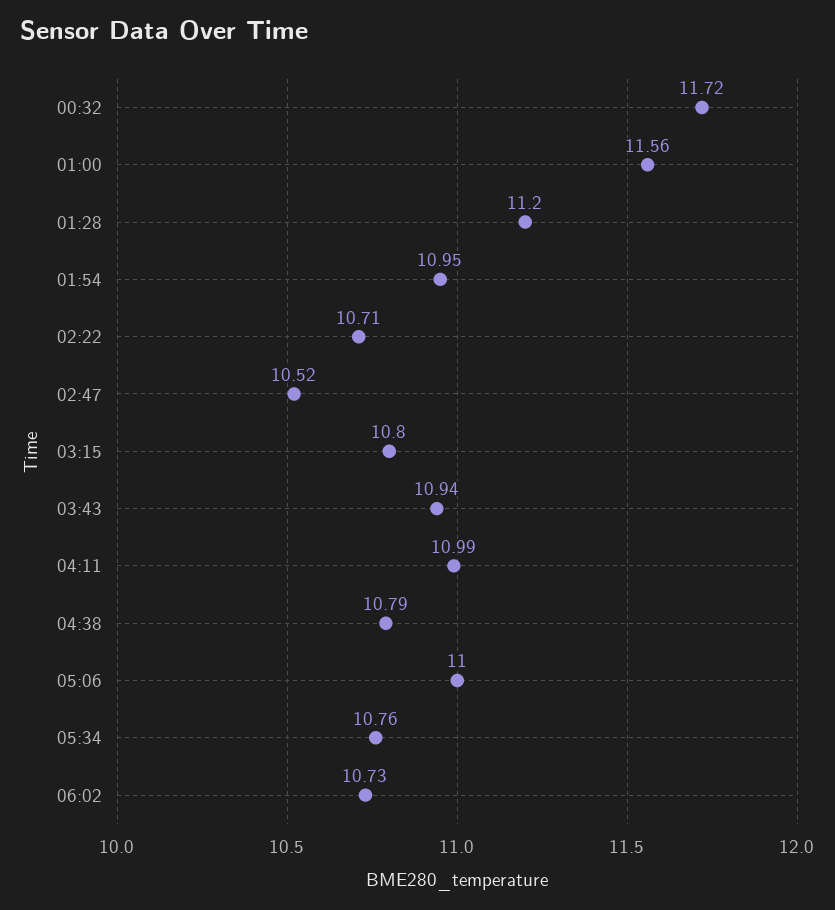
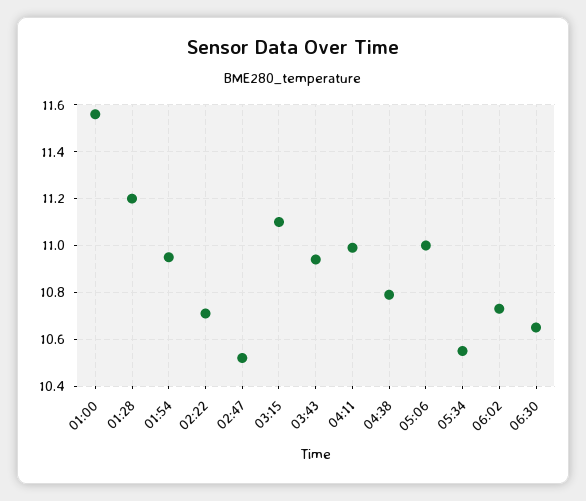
00:32: 11.72 -> none
03:15: 10.8 -> 11.1
05:34: 10.76 -> 10.55
06:30: none -> 10.65

